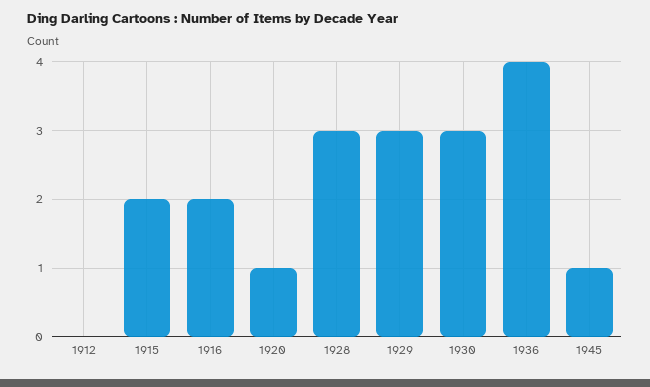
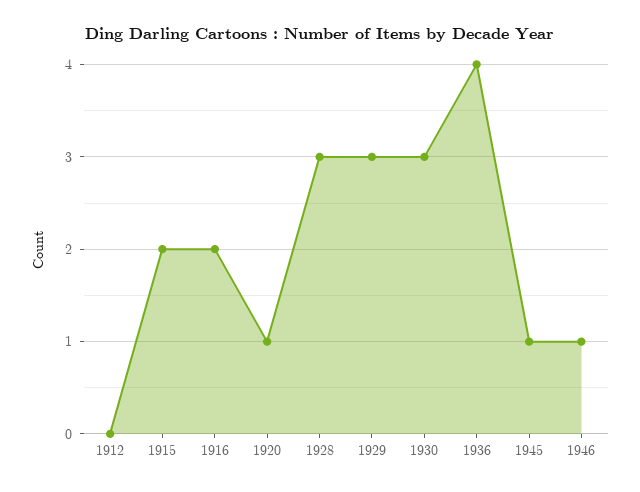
1946: none -> 1

